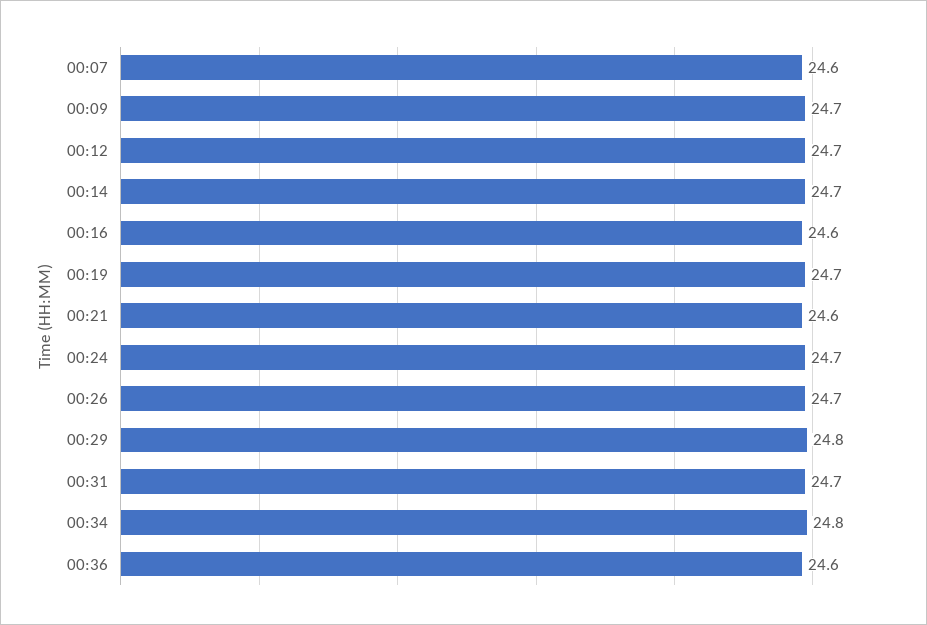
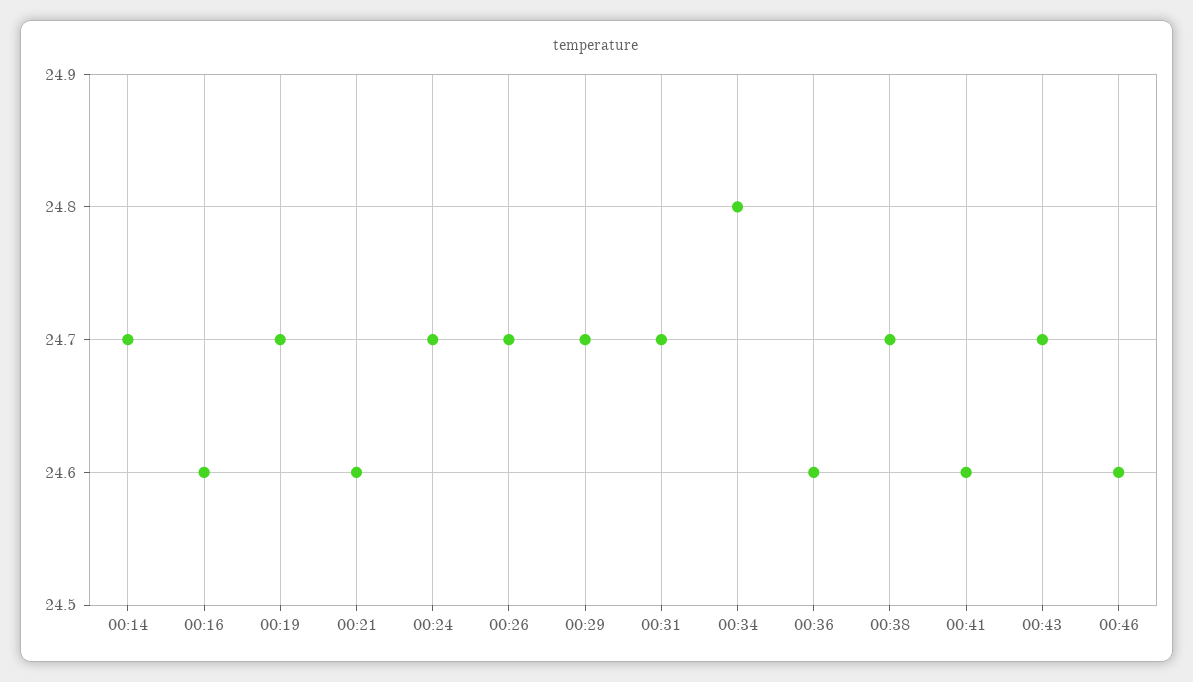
00:07: 24.6 -> none
00:09: 24.7 -> none
00:12: 24.7 -> none
00:29: 24.8 -> 24.7
00:38: none -> 24.7
00:41: none -> 24.6
00:43: none -> 24.7
00:46: none -> 24.6

